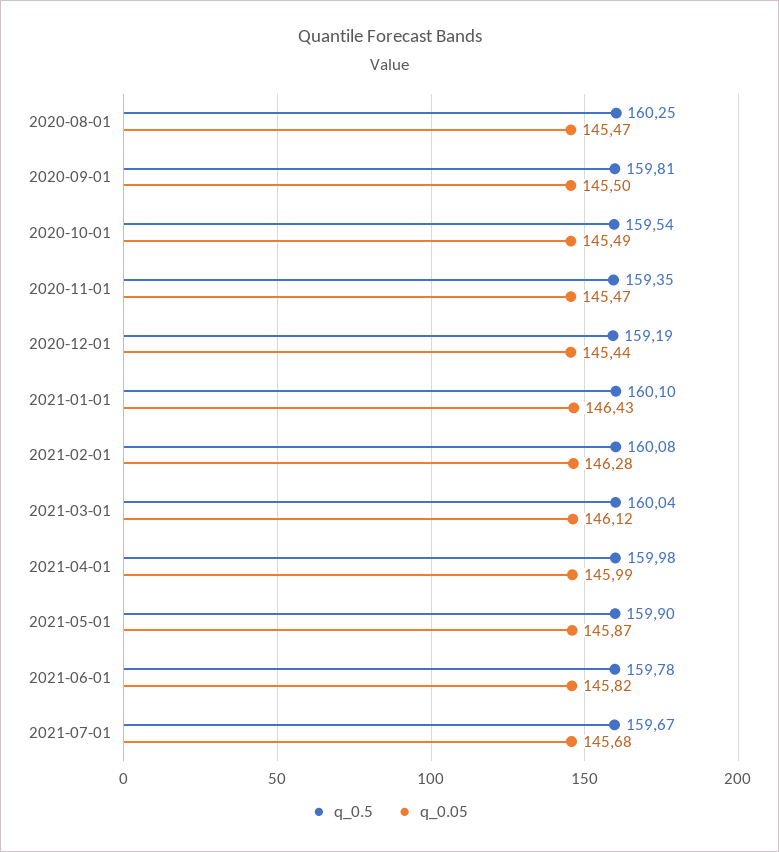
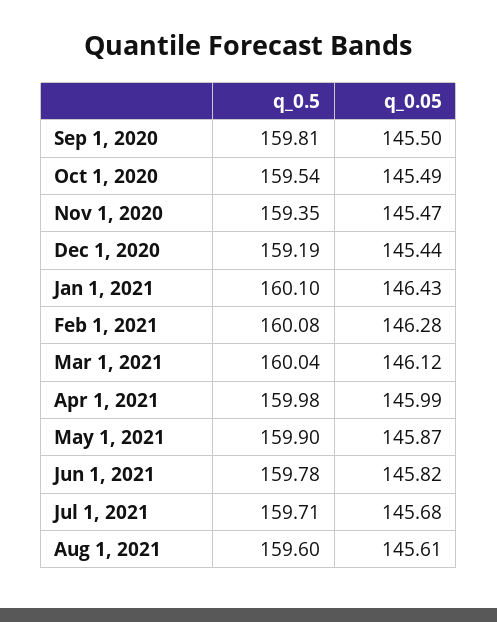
q_0.5, 2020-08-01: 160.25 -> none
q_0.05, 2020-08-01: 145.47 -> none
q_0.5, 2021-07-01: 159.67 -> 159.71
q_0.5, Aug 1, 2021: none -> 159.6
q_0.05, Aug 1, 2021: none -> 145.61

